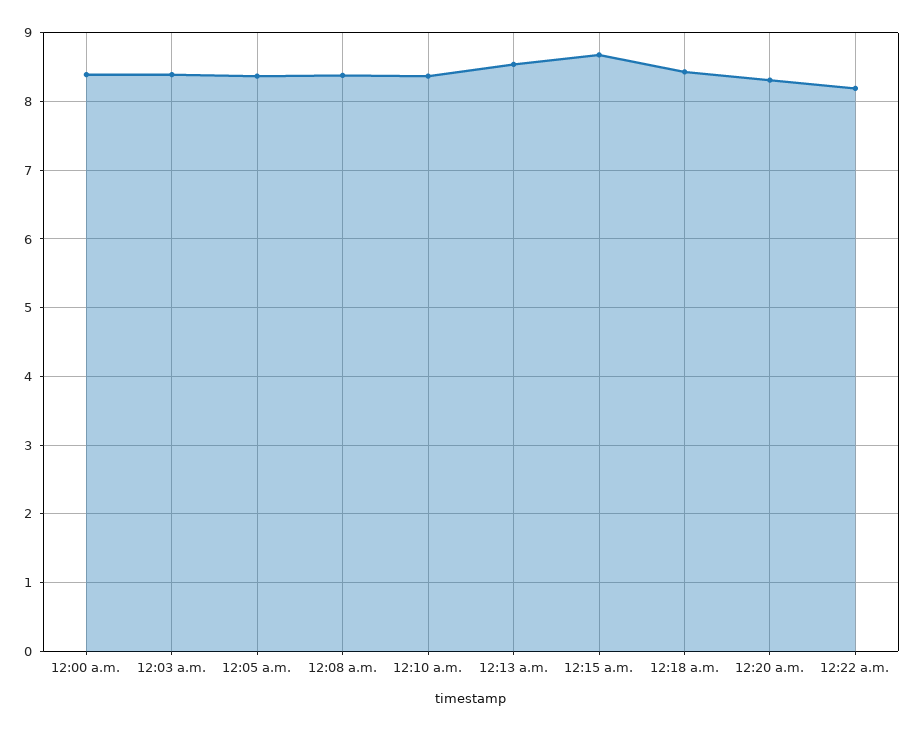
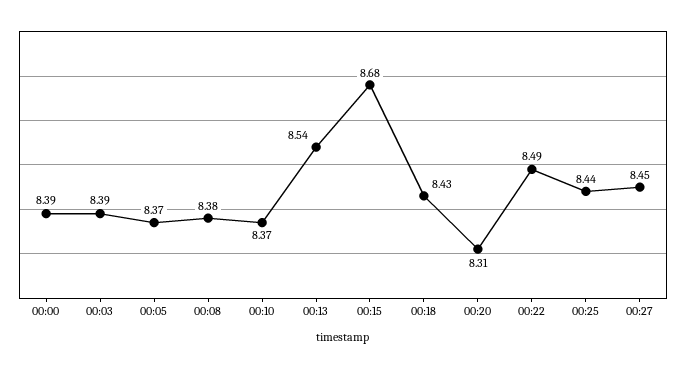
12:22 a.m.: 8.2 -> 8.49
00:25: none -> 8.44
00:27: none -> 8.45

